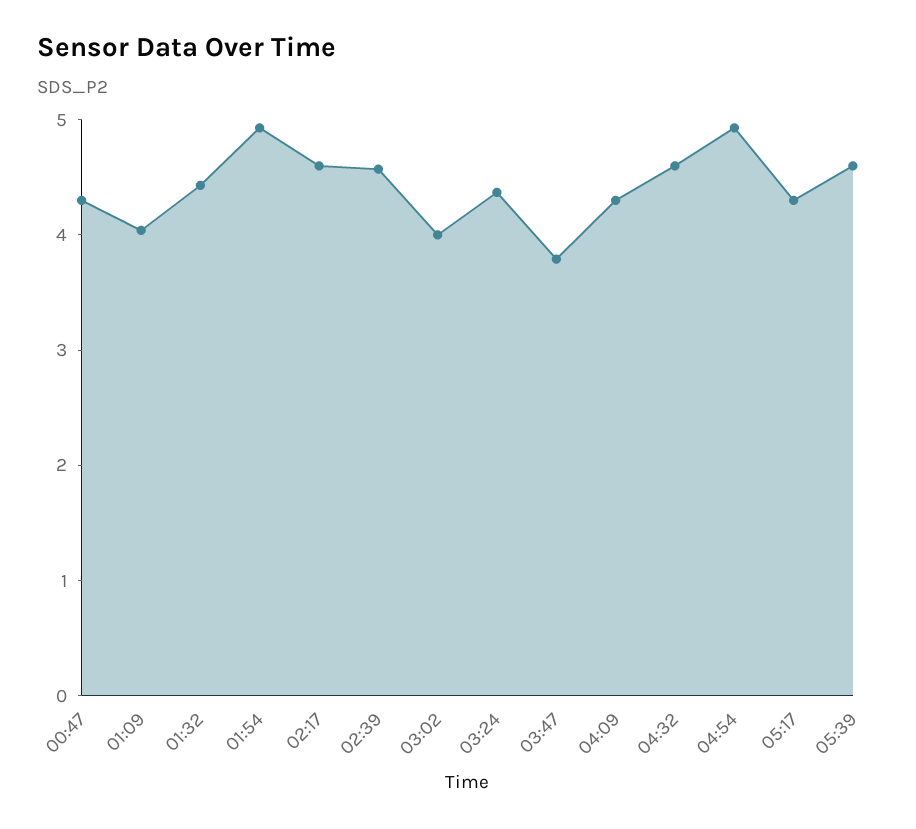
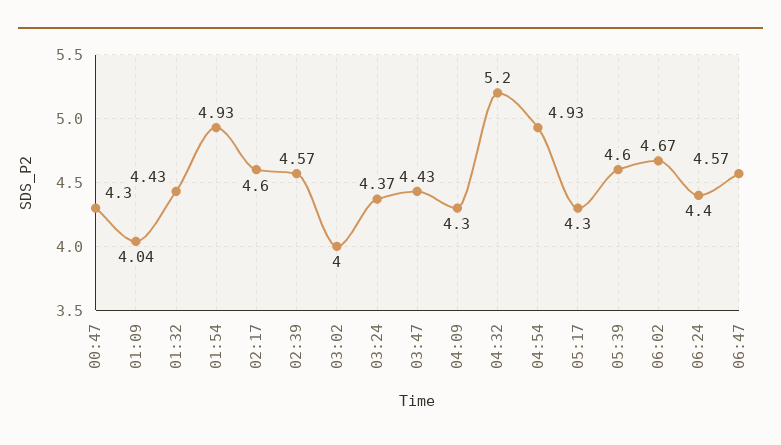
03:47: 3.8 -> 4.43
04:32: 4.6 -> 5.2
06:02: none -> 4.67
06:24: none -> 4.4
06:47: none -> 4.57

